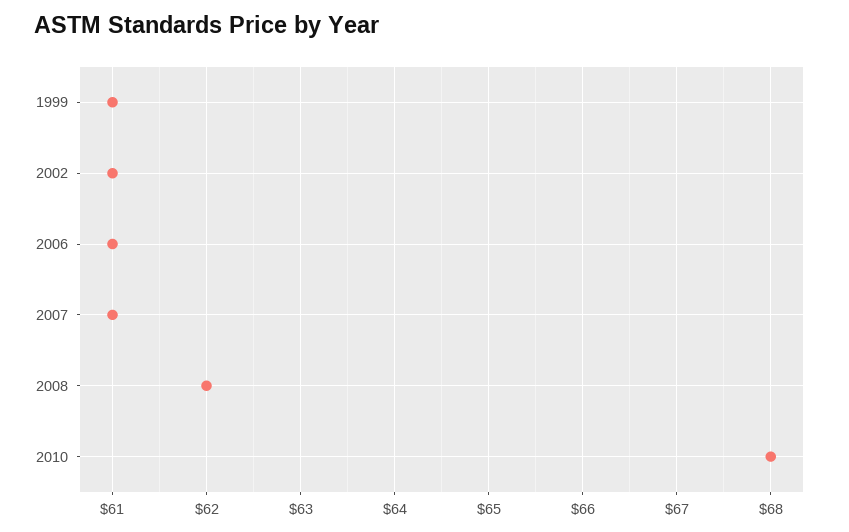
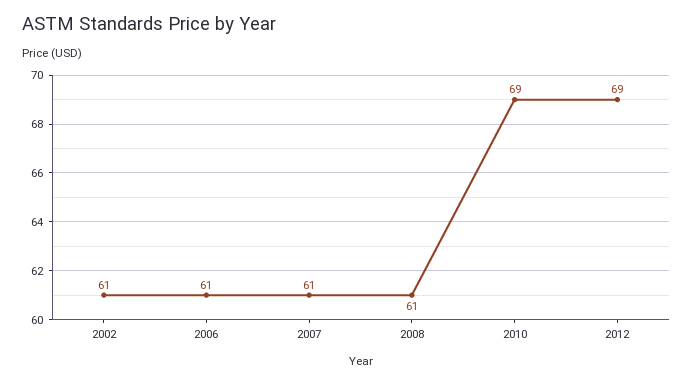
1999: 61 -> none
2008: 62 -> 61
2010: 68 -> 69
2012: none -> 69

